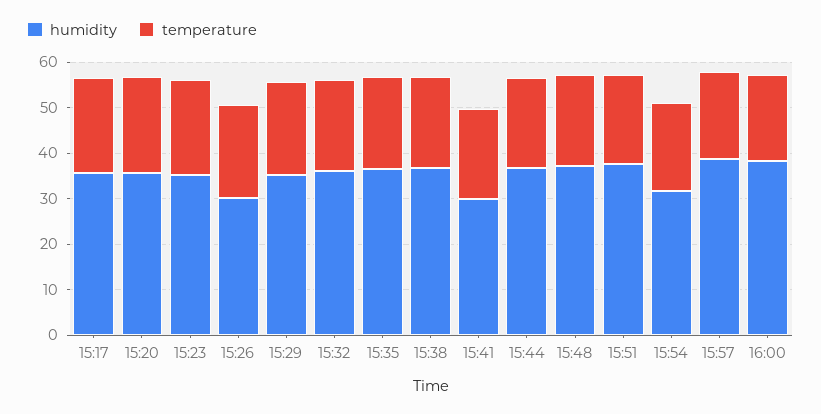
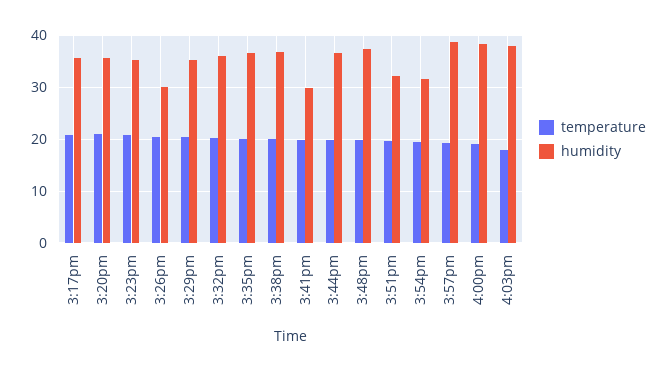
humidity, 15:51: 38 -> 32
temperature, 4:03pm: none -> 18
humidity, 4:03pm: none -> 38

